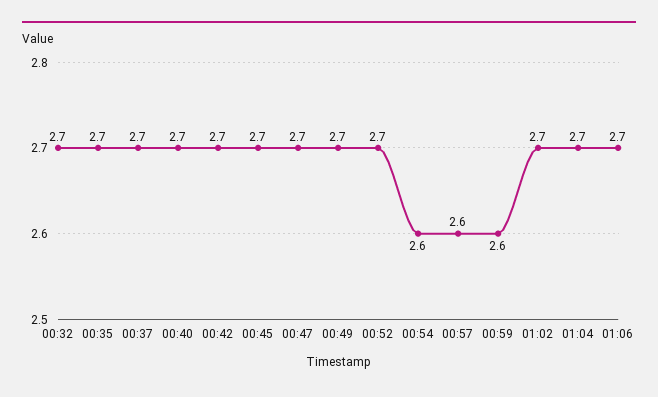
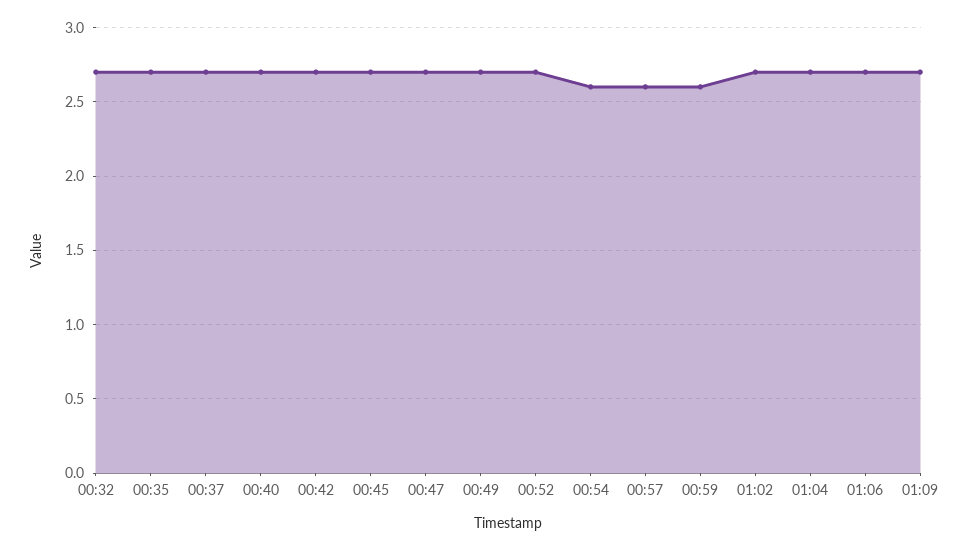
01:09: none -> 2.7

